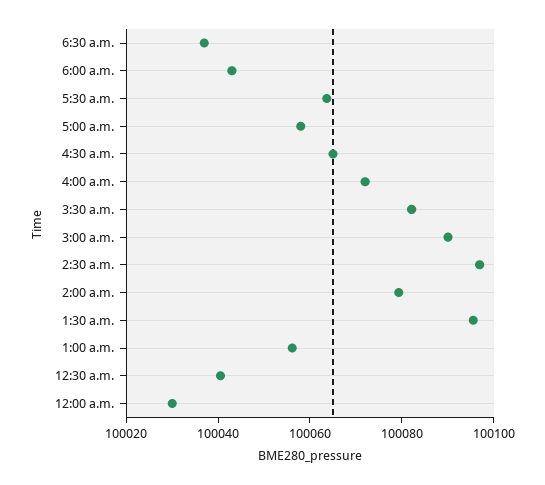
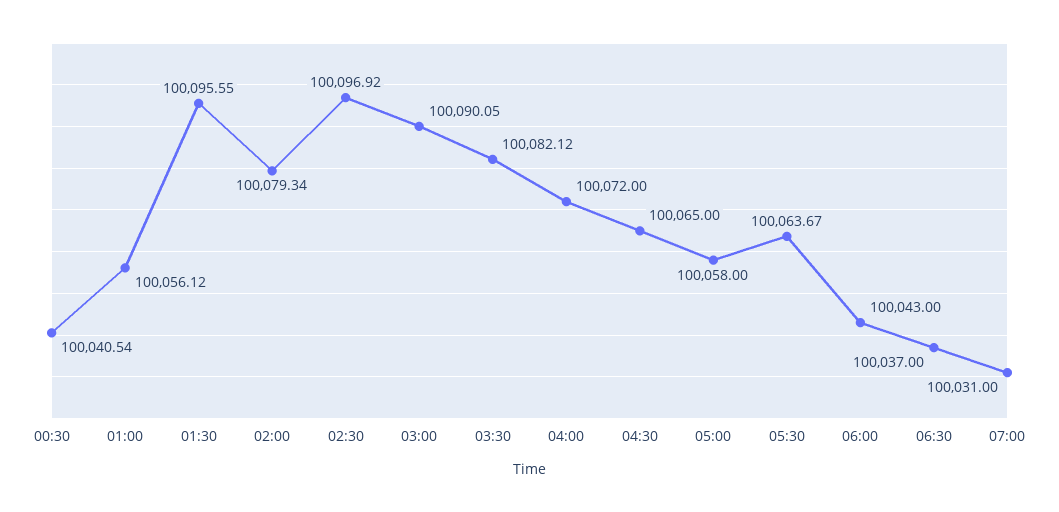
12:00 a.m.: 100030 -> none
07:00: none -> 100031

